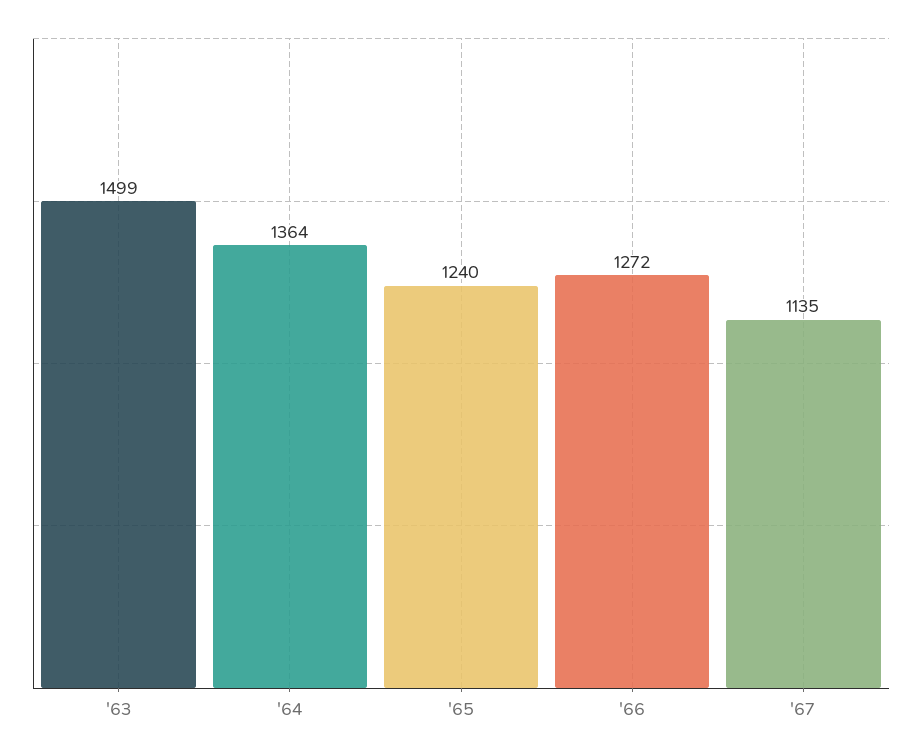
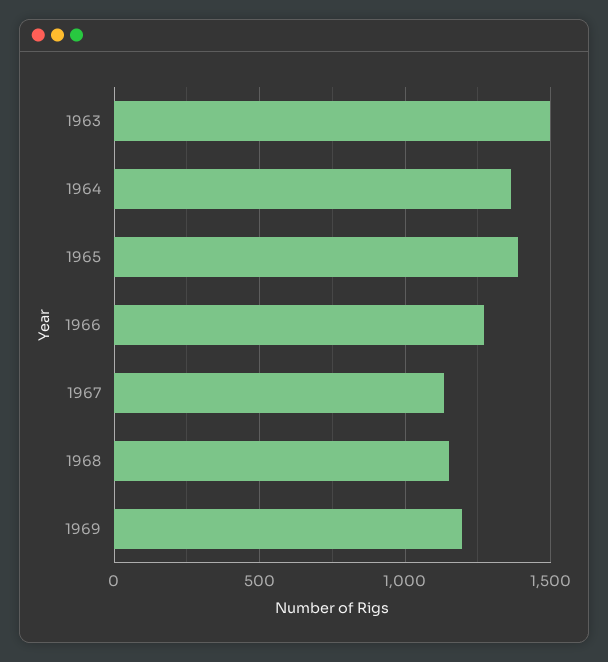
'65: 1240 -> 1400
1968: none -> 1150
1969: none -> 1200

